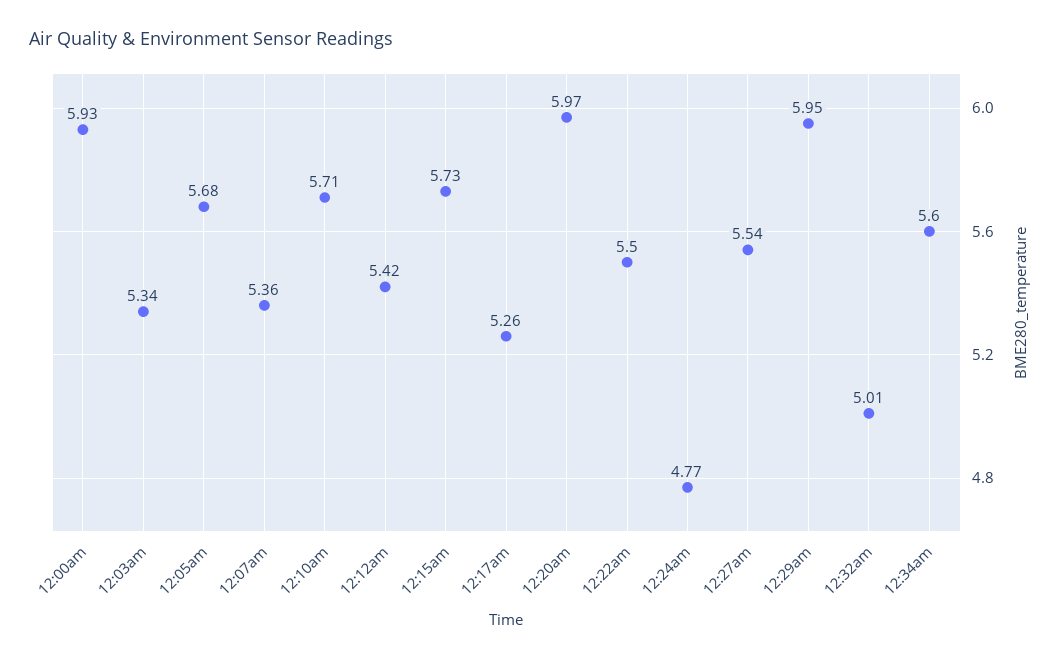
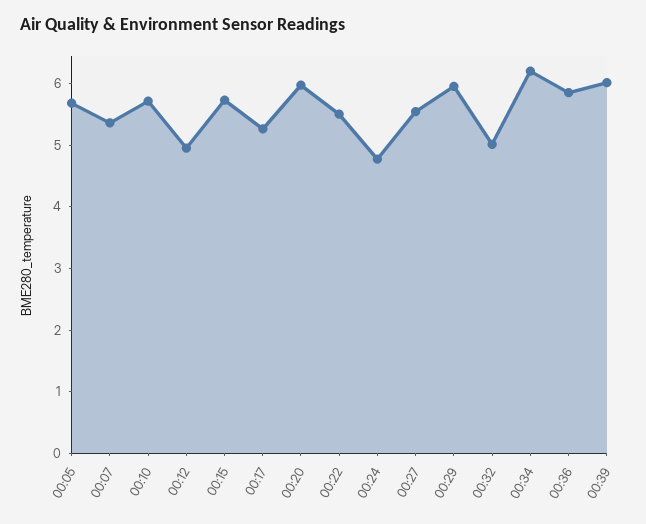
12:00am: 5.93 -> none
12:03am: 5.34 -> none
12:12am: 5.42 -> 5
12:34am: 5.6 -> 6.2
00:36: none -> 5.8
00:39: none -> 6

